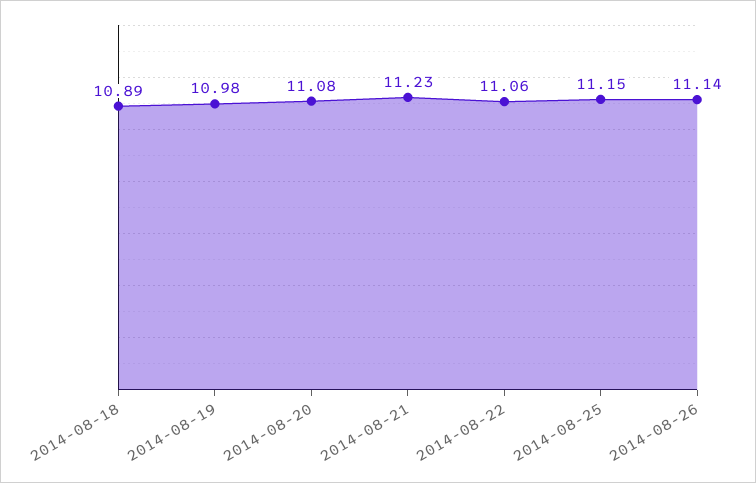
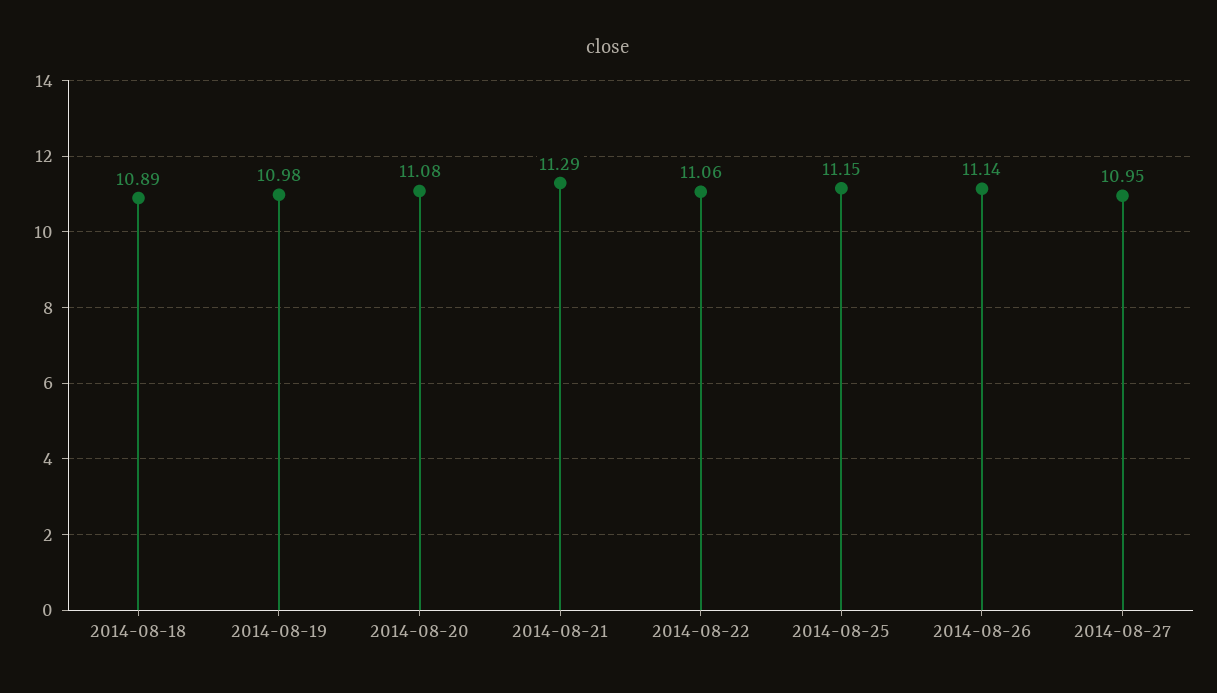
2014-08-21: 11.23 -> 11.29
2014-08-27: none -> 10.95

